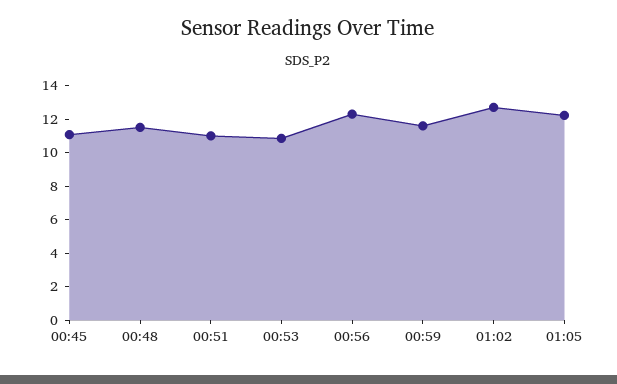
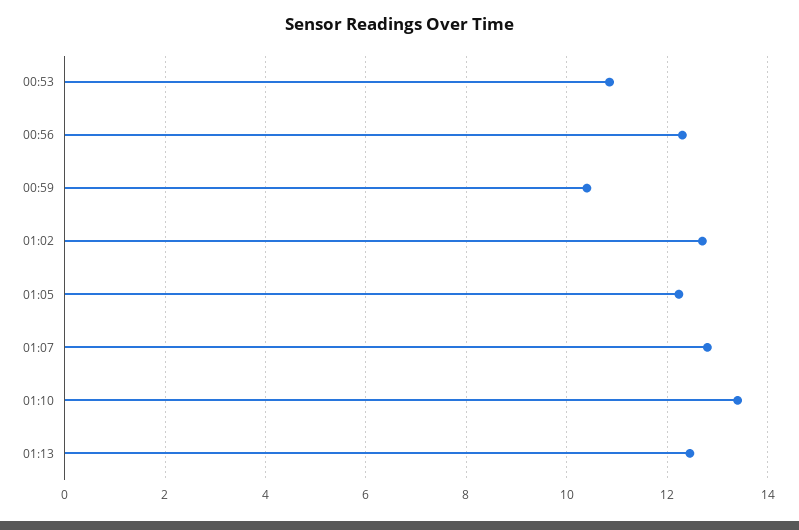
00:45: 11 -> none
00:48: 11.5 -> none
00:51: 11 -> none
00:59: 11.5 -> 10.4
01:07: none -> 12.8
01:10: none -> 13.4
01:13: none -> 12.4

